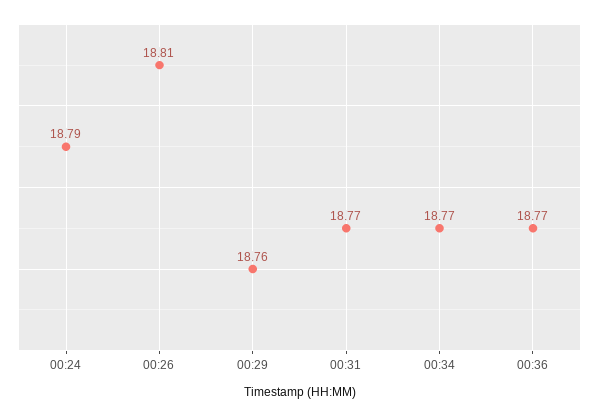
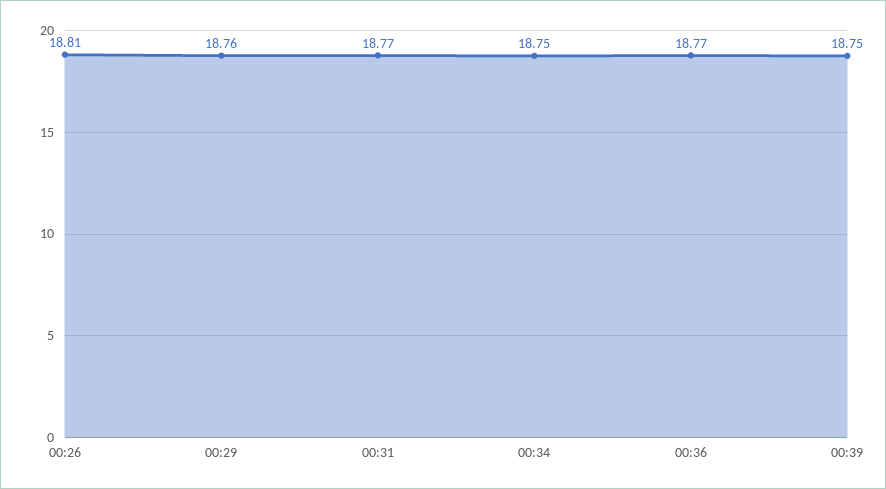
00:24: 18.79 -> none
00:34: 18.77 -> 18.75
00:39: none -> 18.75

